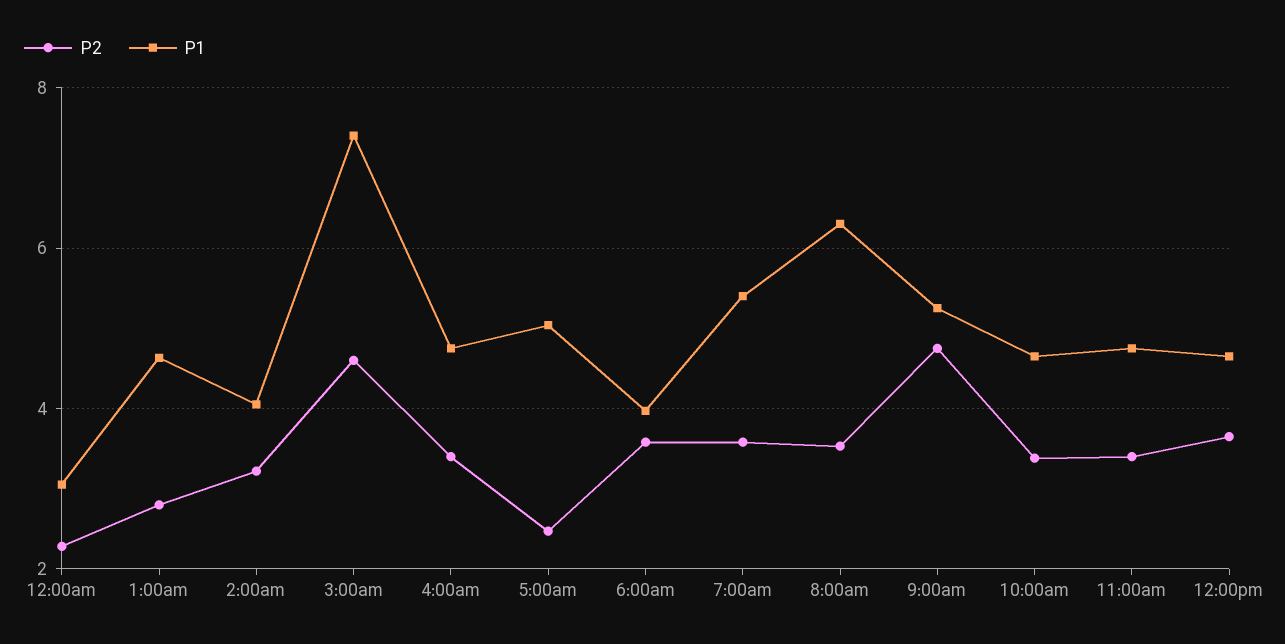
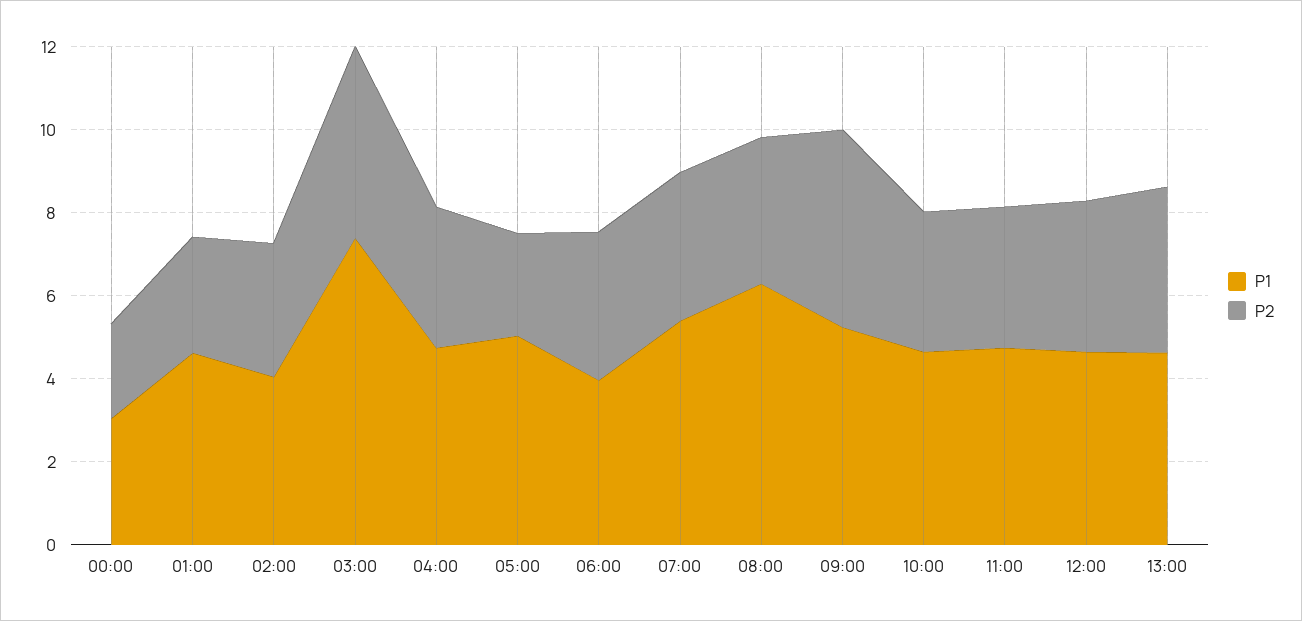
P1, 13:00: none -> 4.5
P2, 13:00: none -> 4

